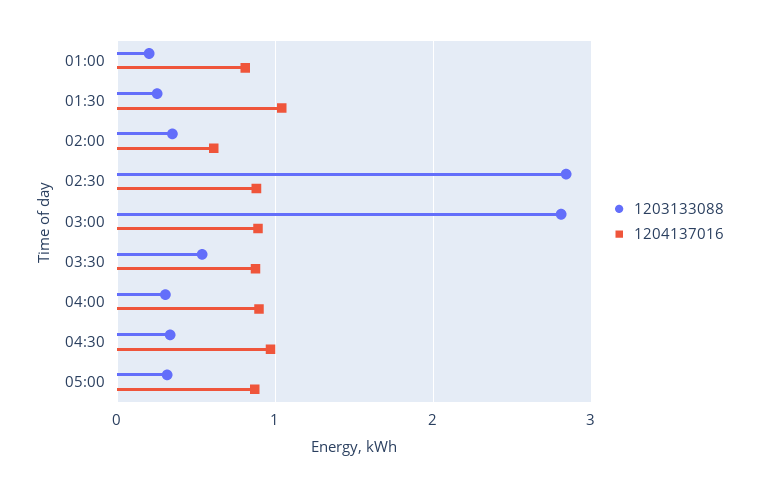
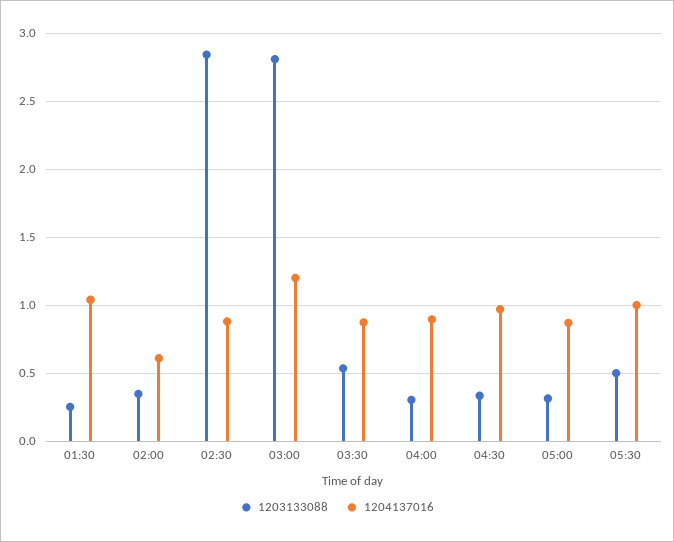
1203133088, 01:00: 0.2 -> none
1204137016, 01:00: 0.8 -> none
1204137016, 03:00: 0.9 -> 1.2
1203133088, 05:30: none -> 0.5
1204137016, 05:30: none -> 1

